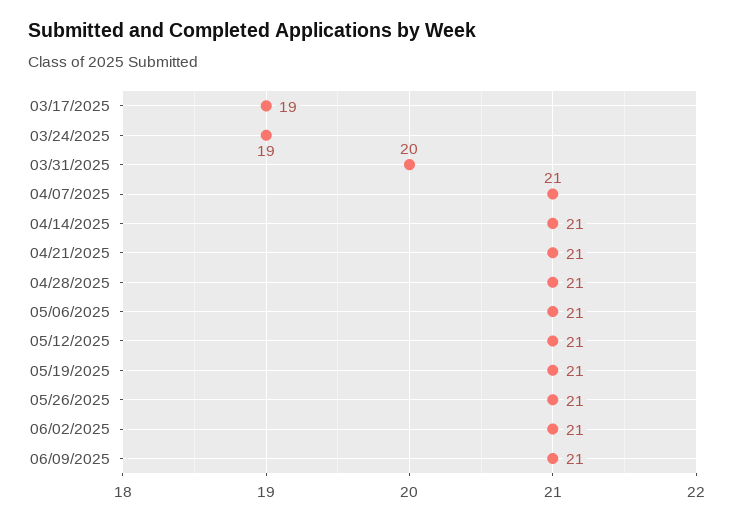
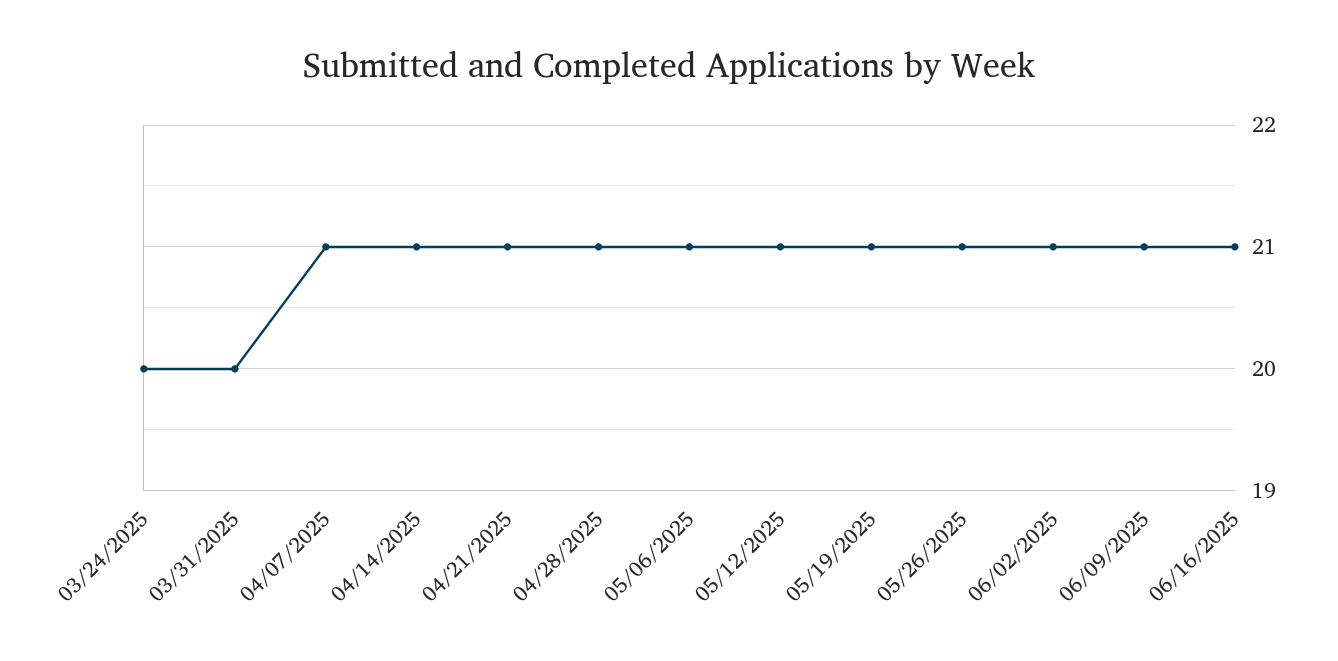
03/17/2025: 19 -> none
03/24/2025: 19 -> 20
06/16/2025: none -> 21

